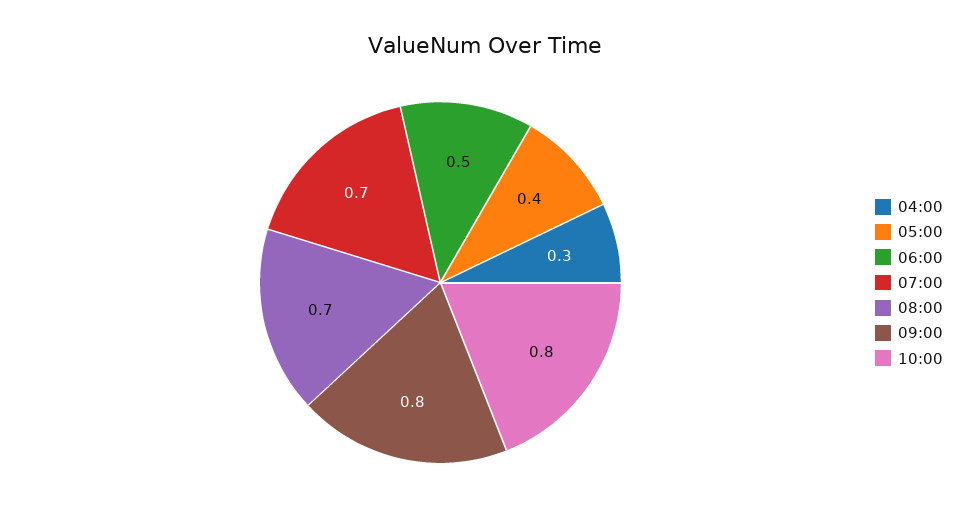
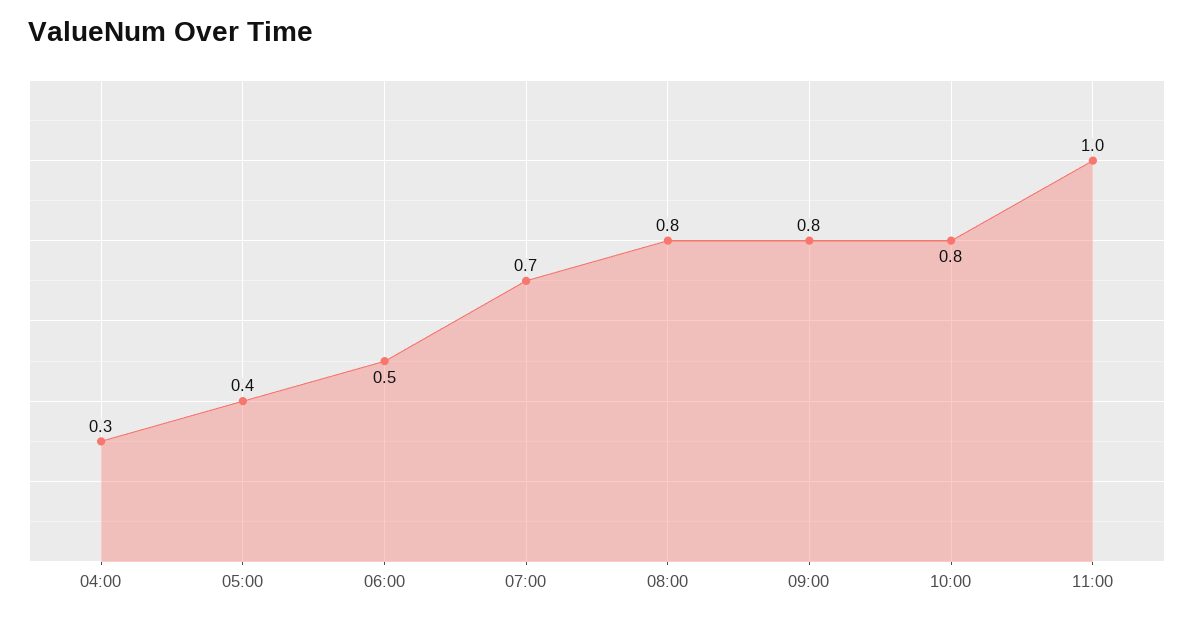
08:00: 0.7 -> 0.8
11:00: none -> 1

